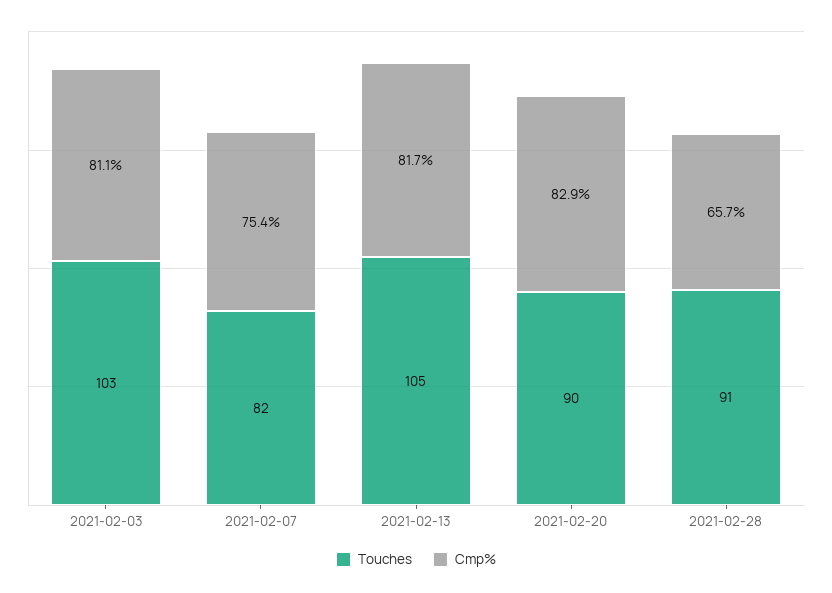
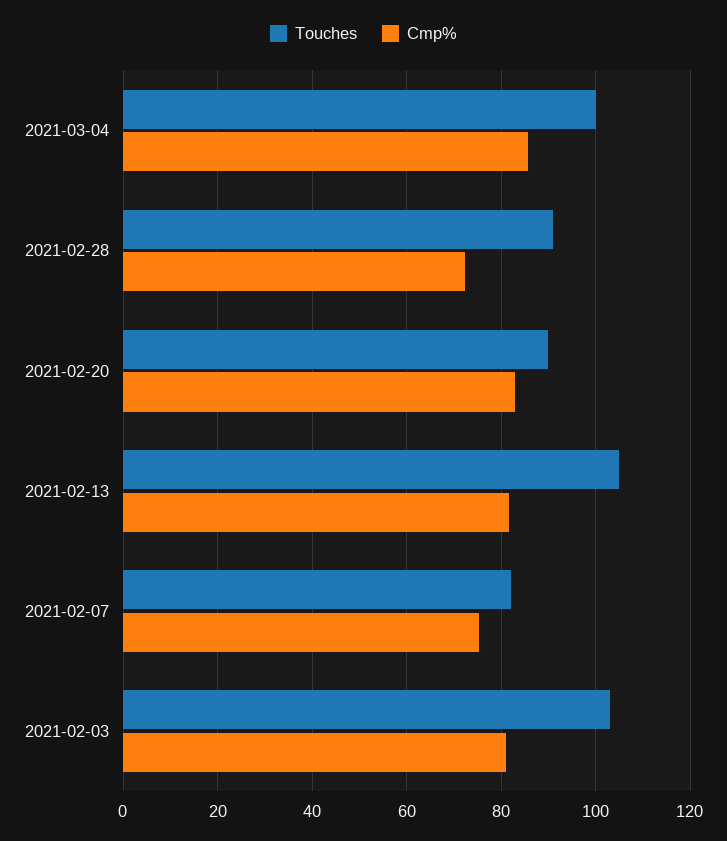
Cmp%, 2021-02-28: 65.7 -> 72
Touches, 2021-03-04: none -> 100
Cmp%, 2021-03-04: none -> 86

